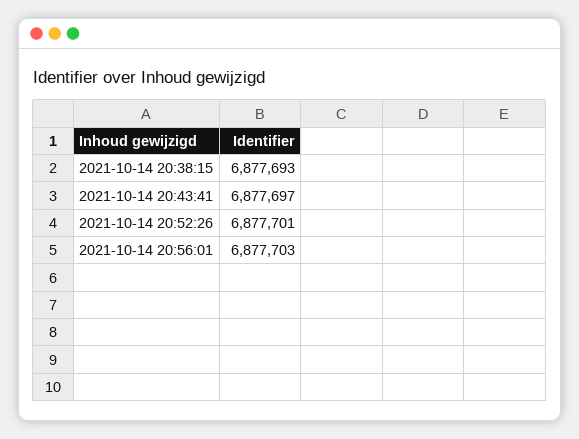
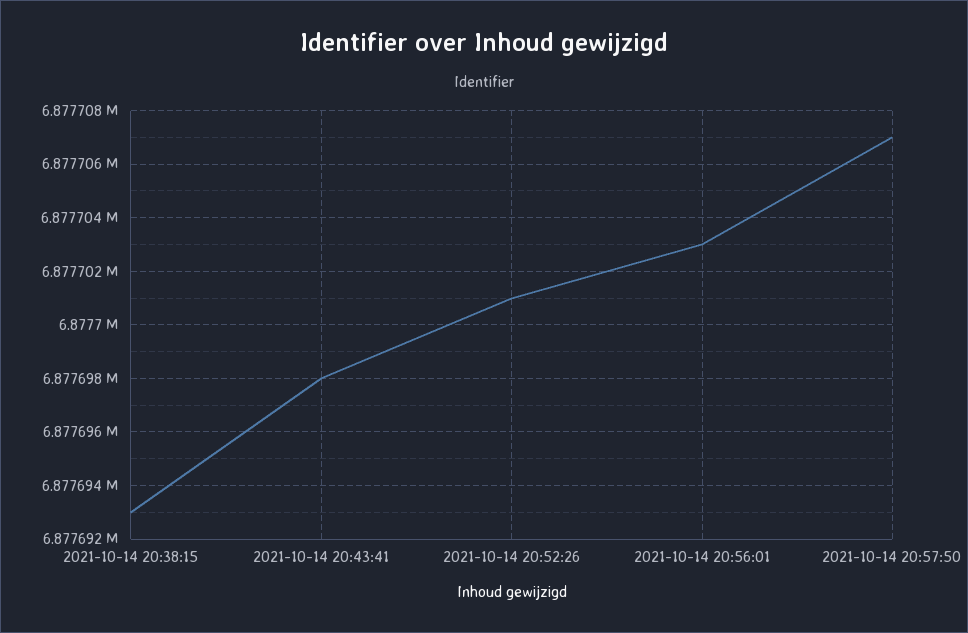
2021-10-14 20:43:41: 6877697 -> 6877698
2021-10-14 20:57:50: none -> 6877707

